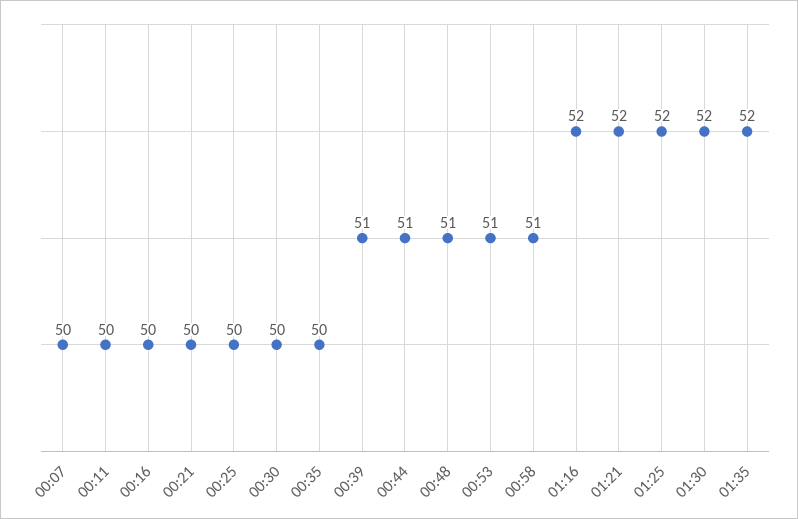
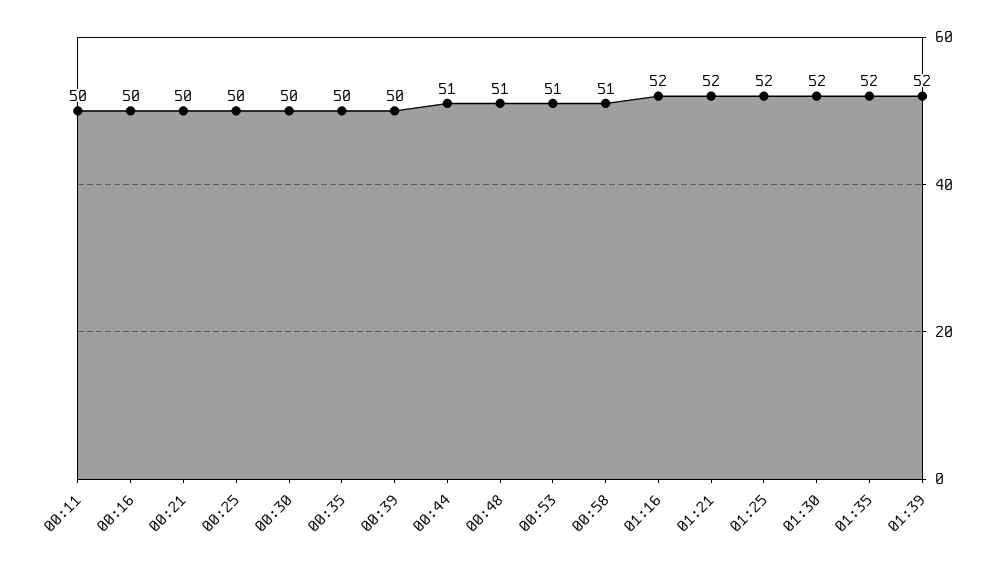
00:07: 50 -> none
00:39: 51 -> 50
01:39: none -> 52

